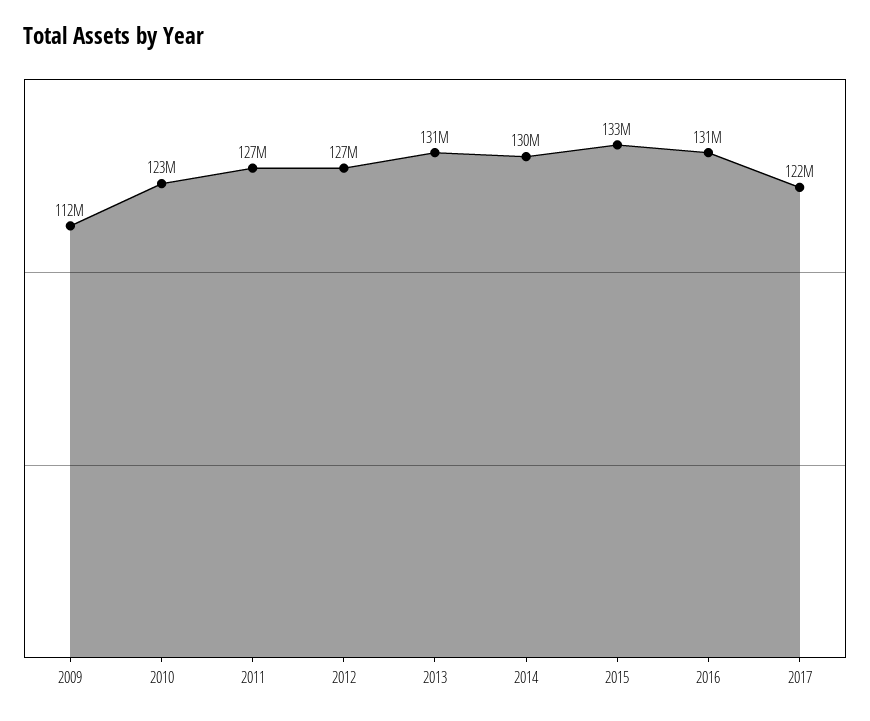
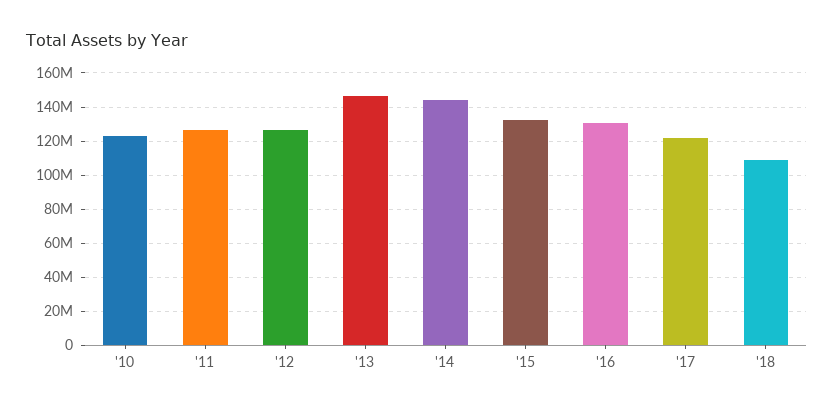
2009: 112000000 -> none
2013: 131000000 -> 145000000
2014: 130000000 -> 145000000
'18: none -> 110000000

